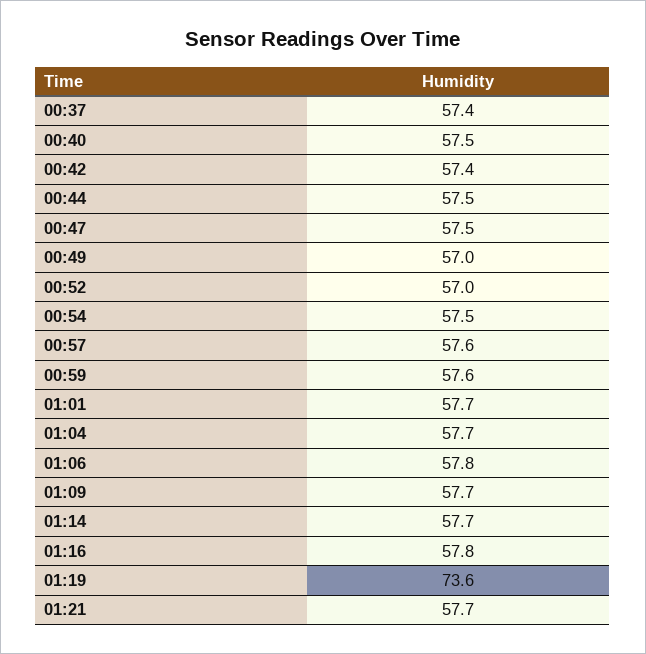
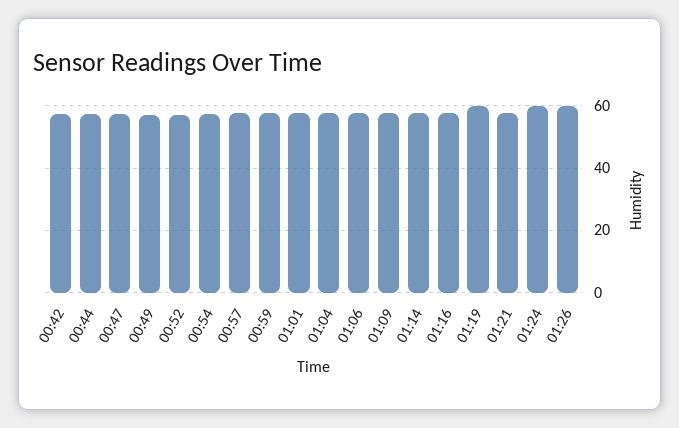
00:37: 57.4 -> none
00:40: 57.5 -> none
01:19: 73.6 -> 60
01:24: none -> 60
01:26: none -> 60

